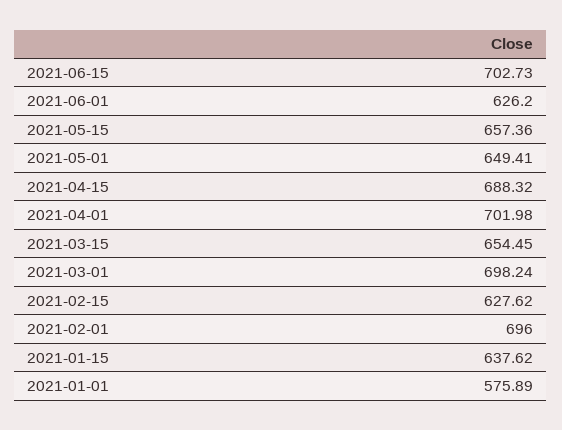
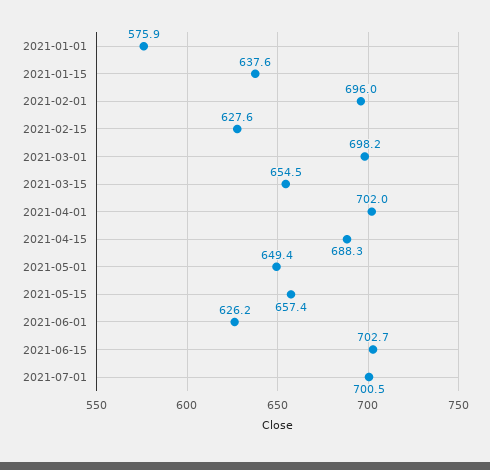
2021-07-01: none -> 700.5

